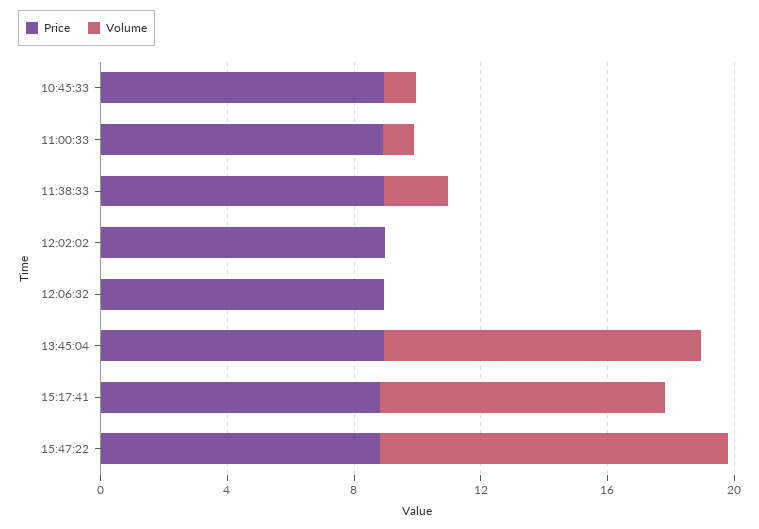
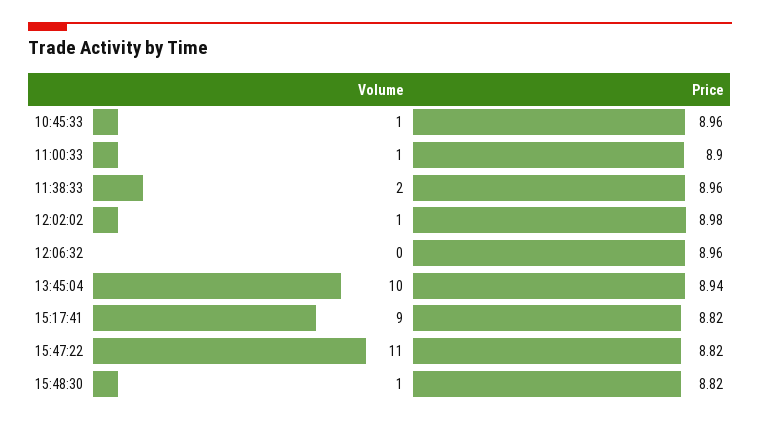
Volume, 12:02:02: 0 -> 1
Volume, 15:48:30: none -> 1
Price, 15:48:30: none -> 8.82

